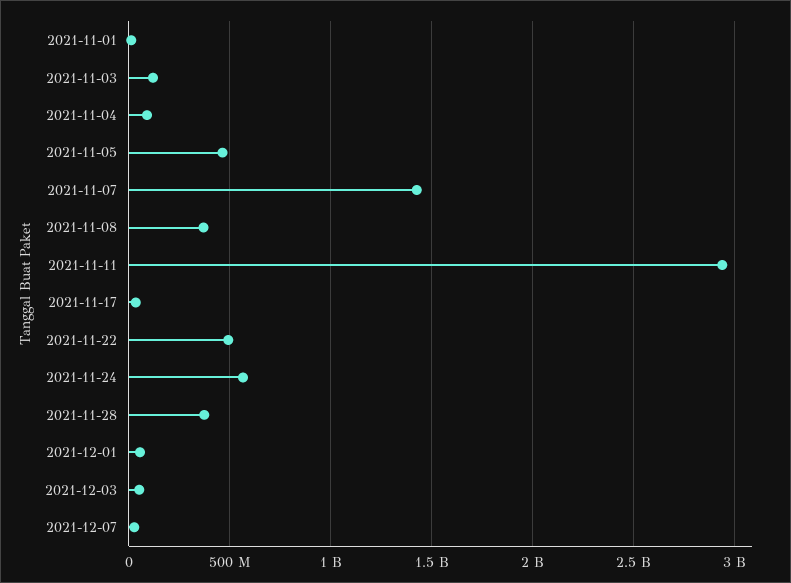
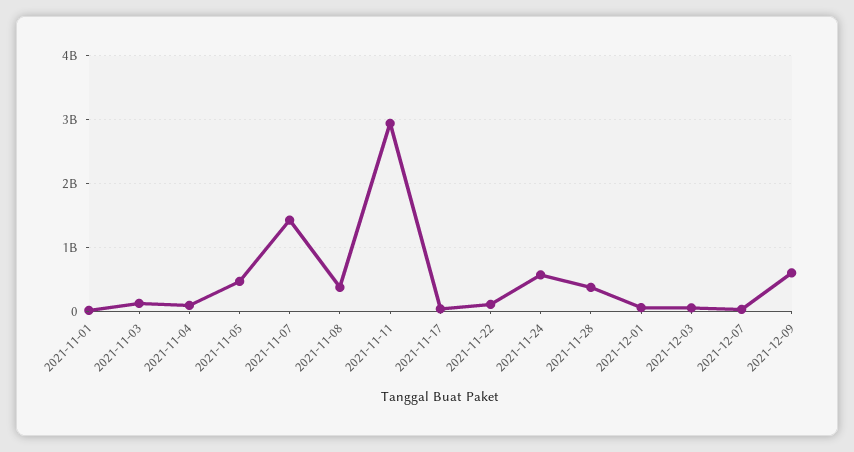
2021-11-22: 500000000 -> 100000000
2021-12-09: none -> 600000000

